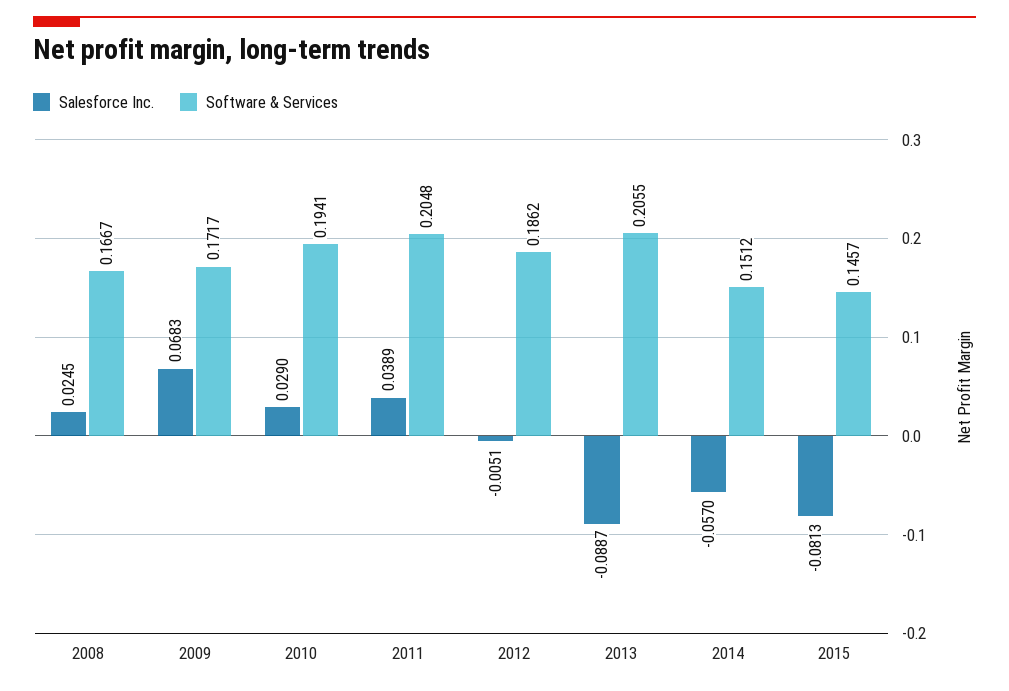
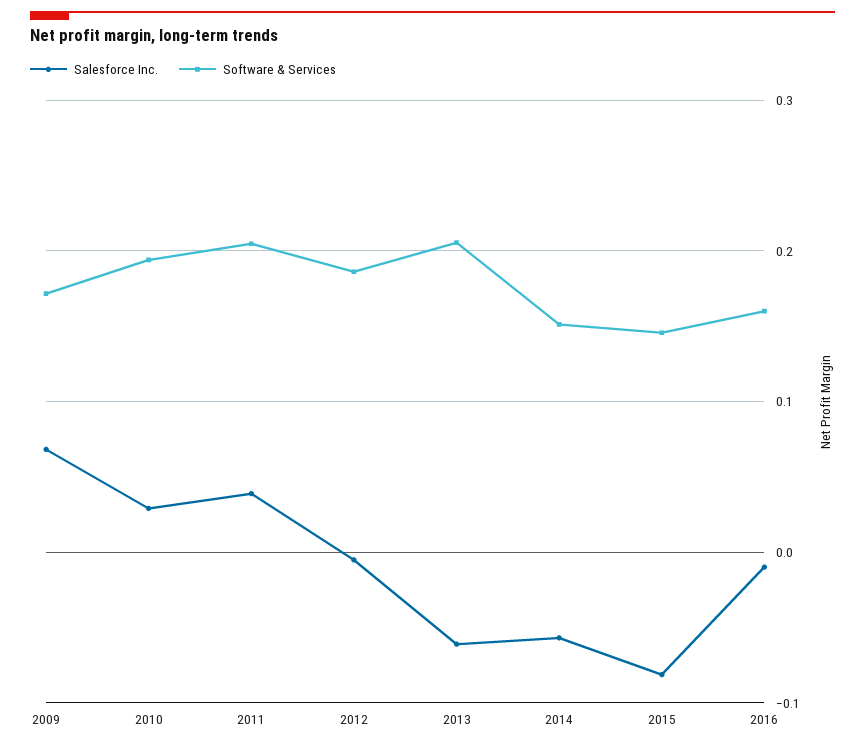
Salesforce Inc., 2008: 0.0245 -> none
Software & Services, 2008: 0.1667 -> none
Salesforce Inc., 2013: -0.0887 -> -0.06
Salesforce Inc., 2016: none -> -0.01
Software & Services, 2016: none -> 0.16

